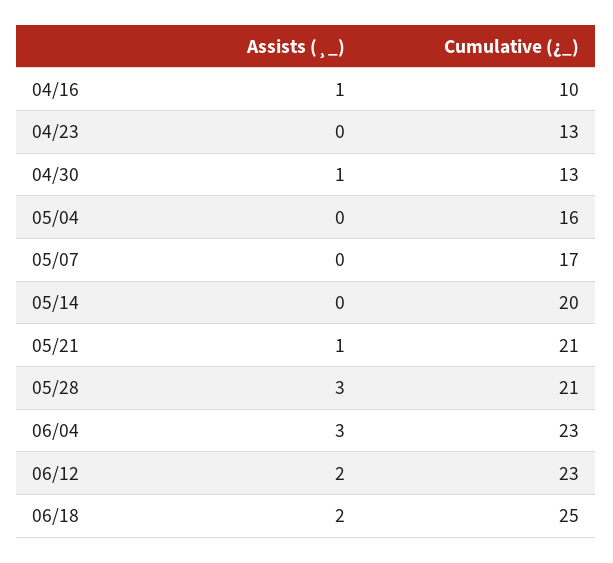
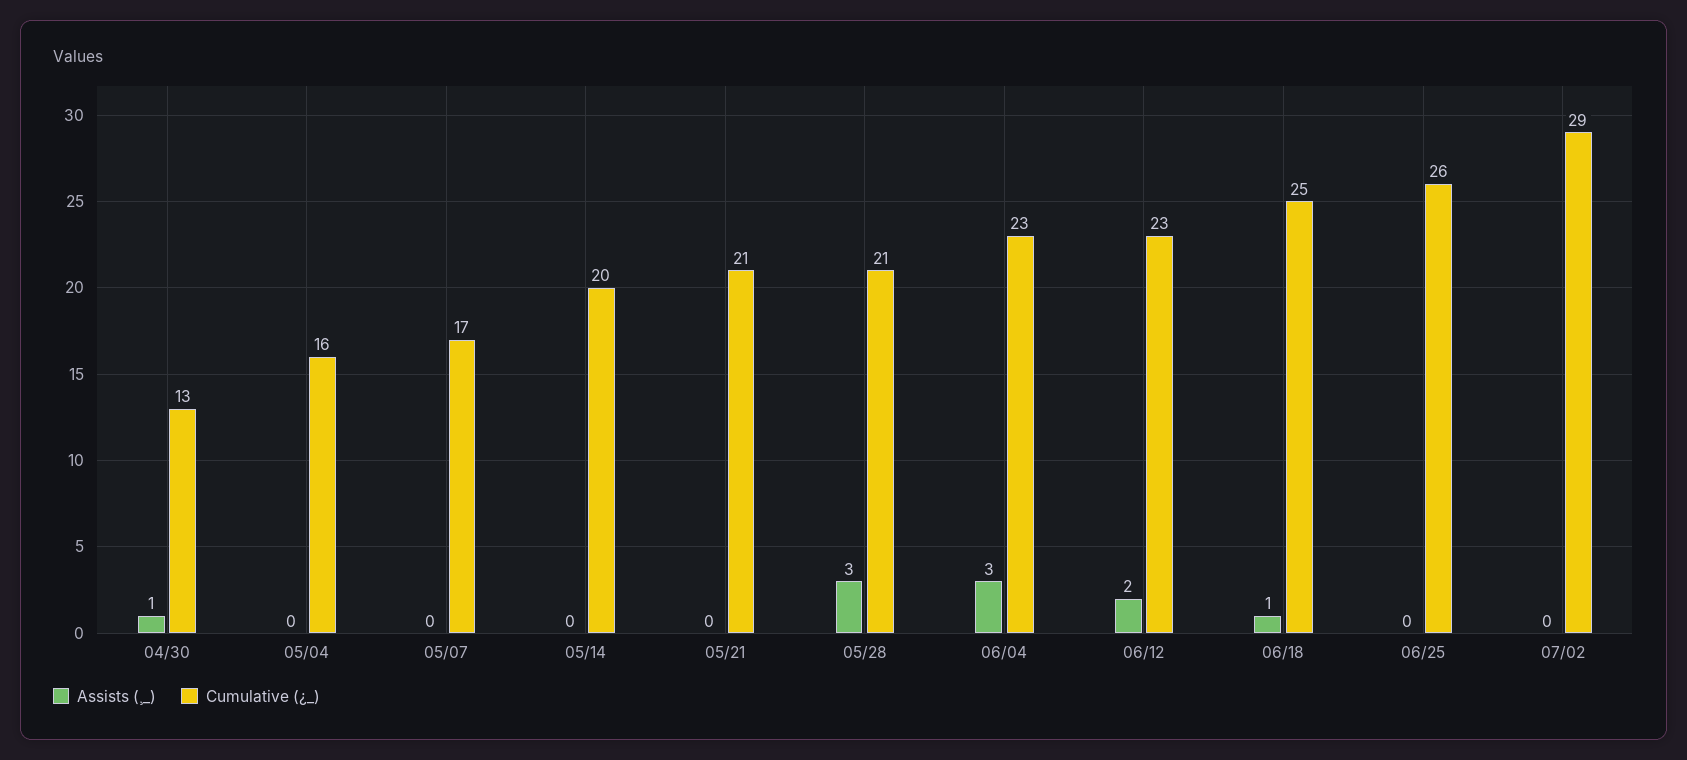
Assists (¸_), 04/16: 1 -> none
Cumulative (¿_), 04/16: 10 -> none
Assists (¸_), 04/23: 0 -> none
Cumulative (¿_), 04/23: 13 -> none
Assists (¸_), 05/21: 1 -> 0
Assists (¸_), 06/18: 2 -> 1
Assists (¸_), 06/25: none -> 0
Cumulative (¿_), 06/25: none -> 26
Assists (¸_), 07/02: none -> 0
Cumulative (¿_), 07/02: none -> 29

